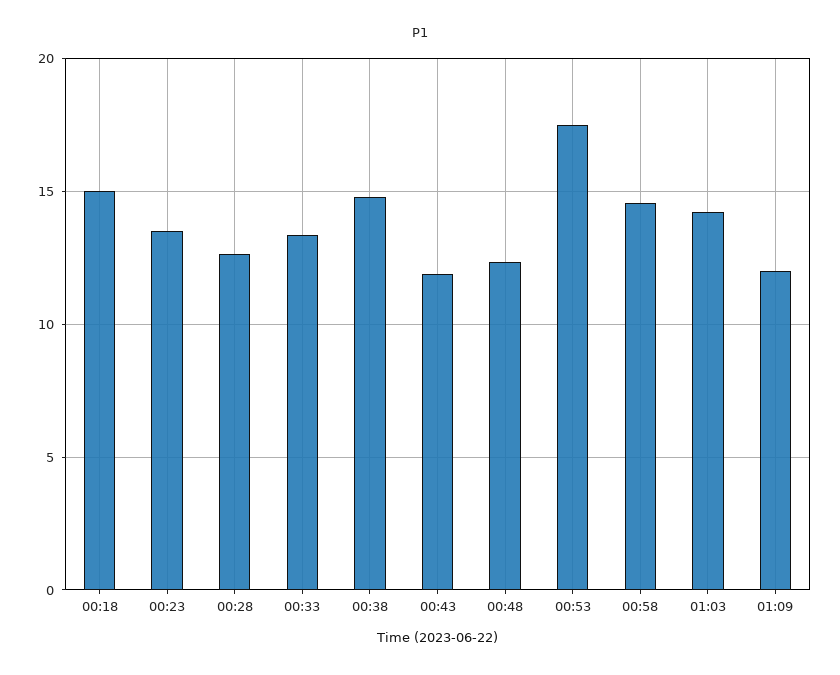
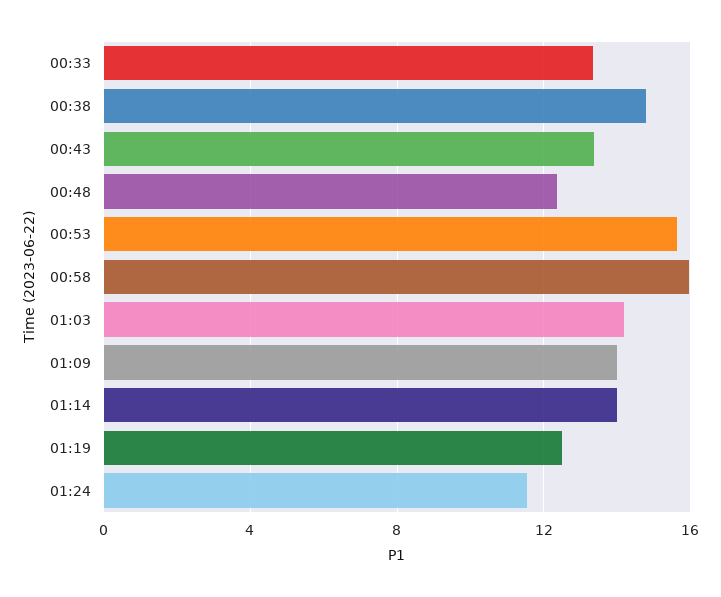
00:18: 15 -> none
00:23: 13.5 -> none
00:28: 12.5 -> none
00:43: 12 -> 13.5
00:53: 17.5 -> 15.5
00:58: 14.5 -> 16
01:09: 12 -> 14
01:14: none -> 14
01:19: none -> 12.5
01:24: none -> 11.5

